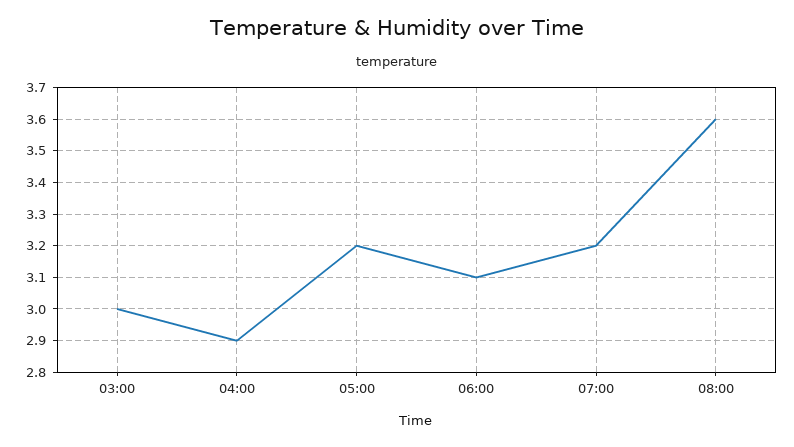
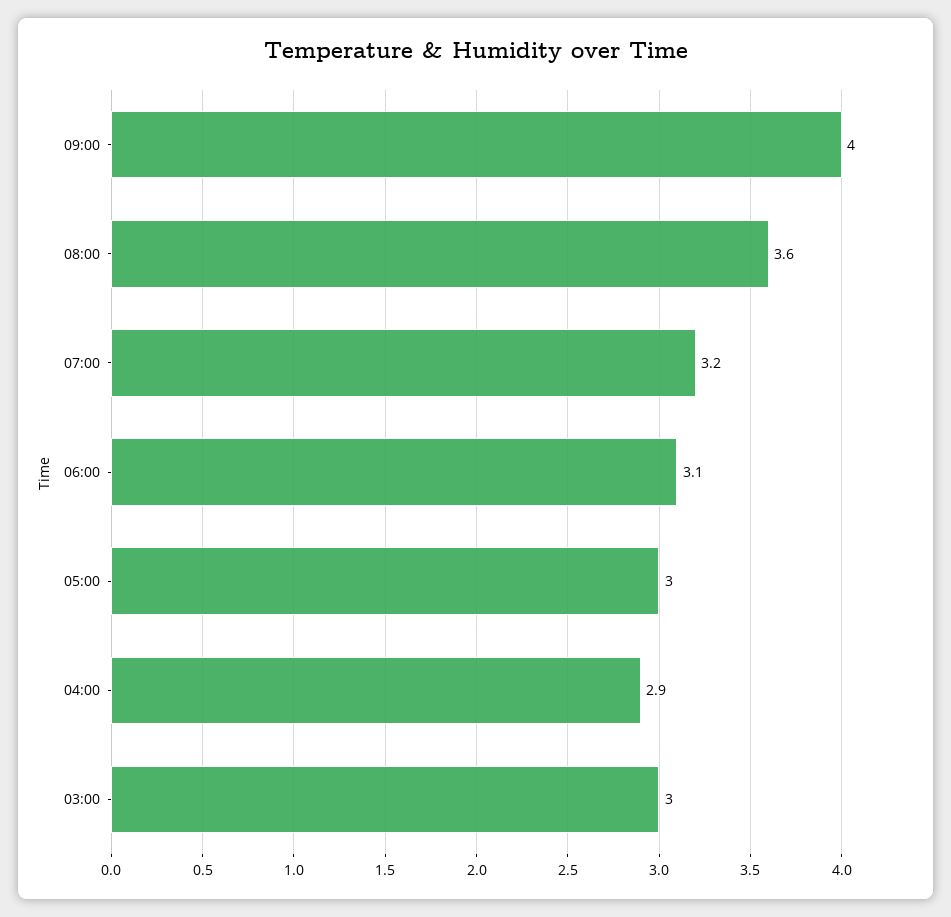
05:00: 3.2 -> 3
09:00: none -> 4

